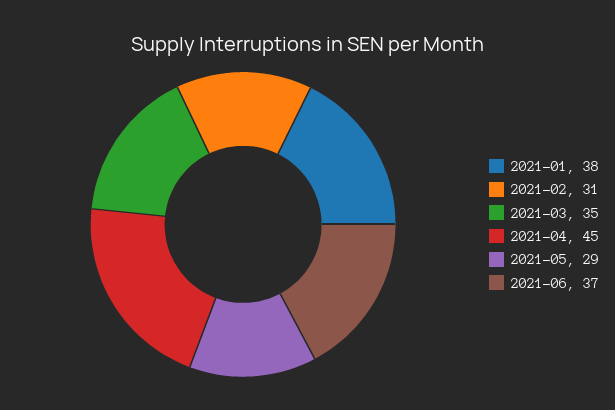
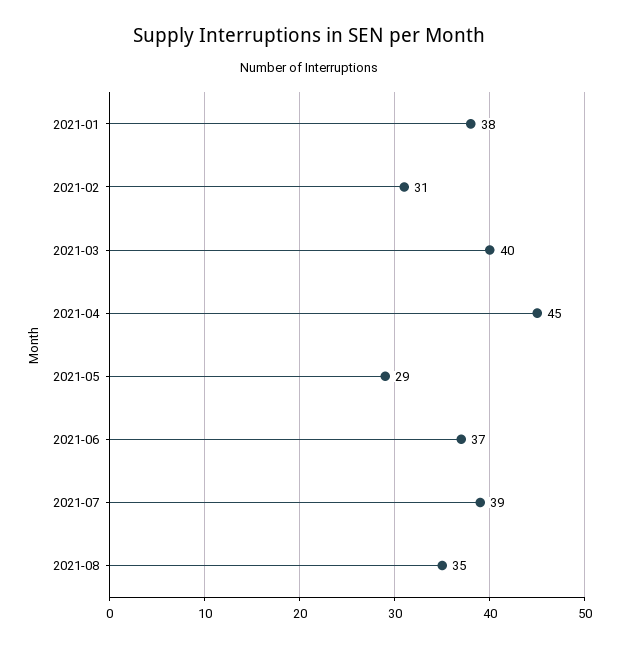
2021-03: 35 -> 40
2021-07: none -> 39
2021-08: none -> 35

